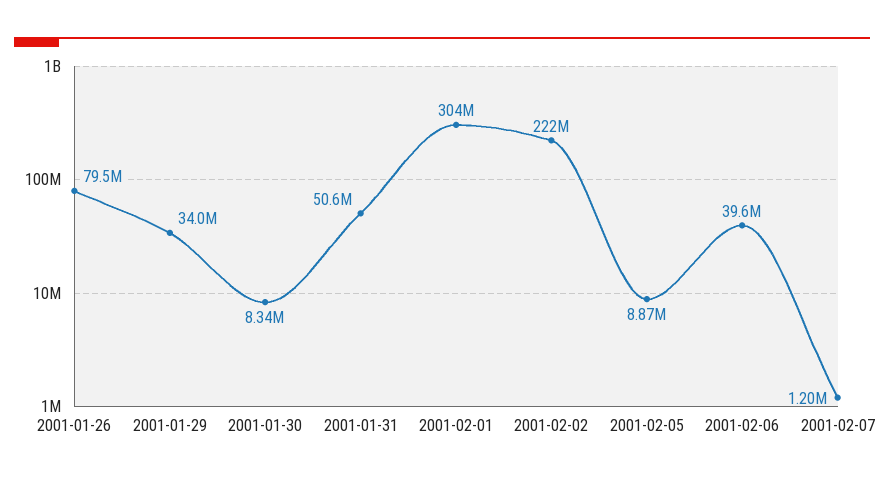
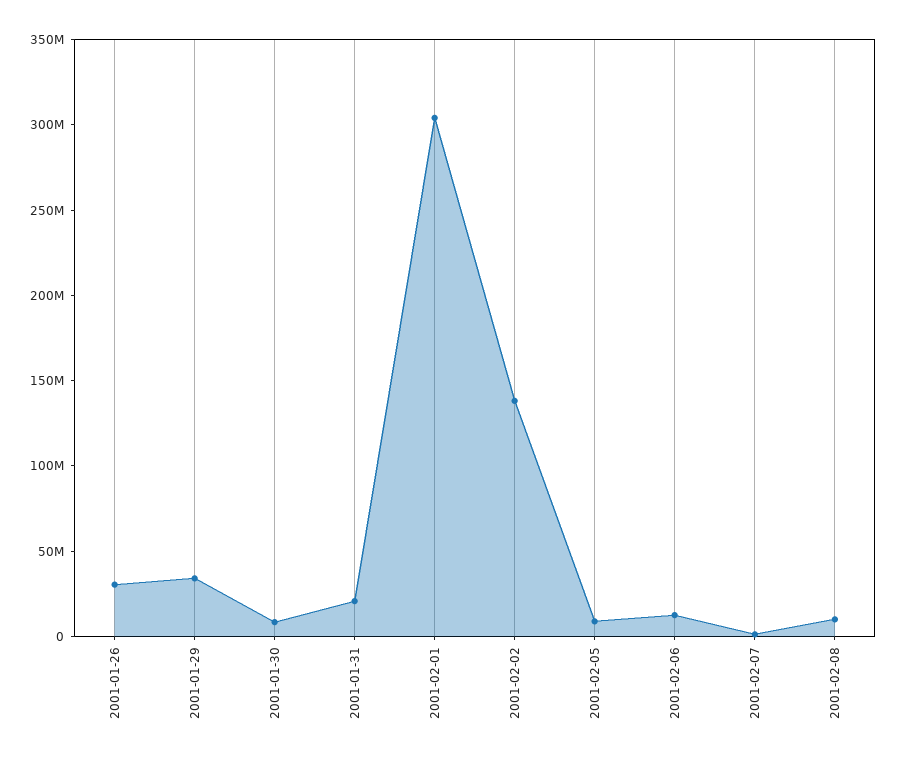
2001-01-26: 79500000 -> 30000000
2001-01-31: 50600000 -> 20000000
2001-02-02: 222000000 -> 140000000
2001-02-06: 39600000 -> 10000000
2001-02-08: none -> 10000000

